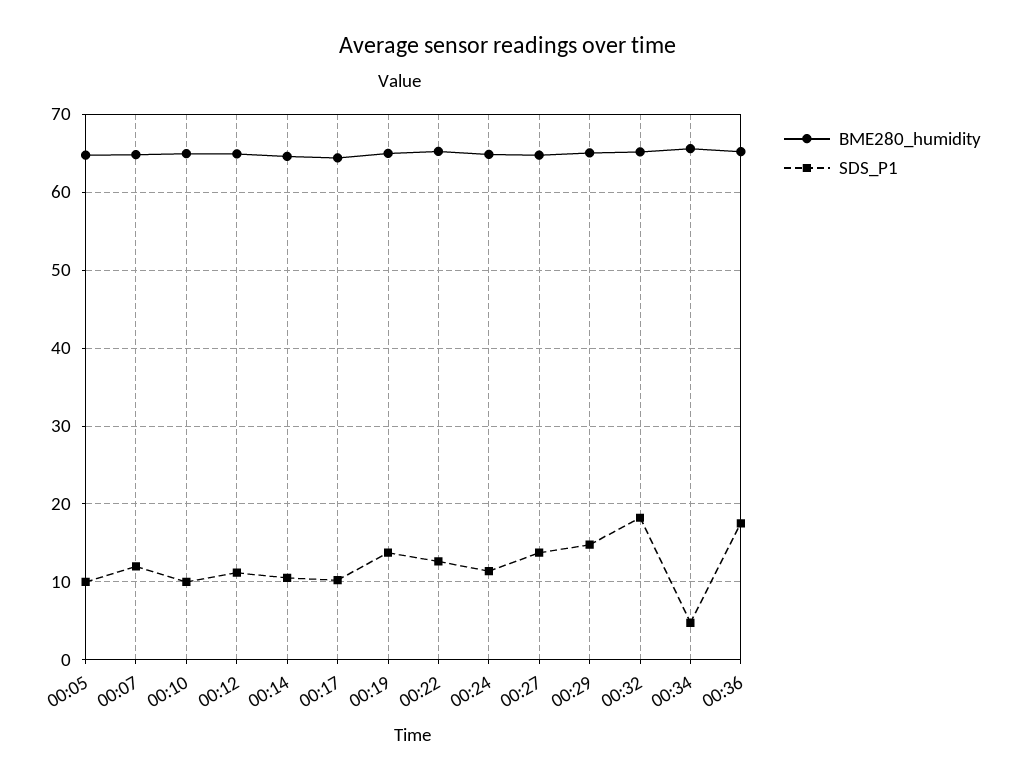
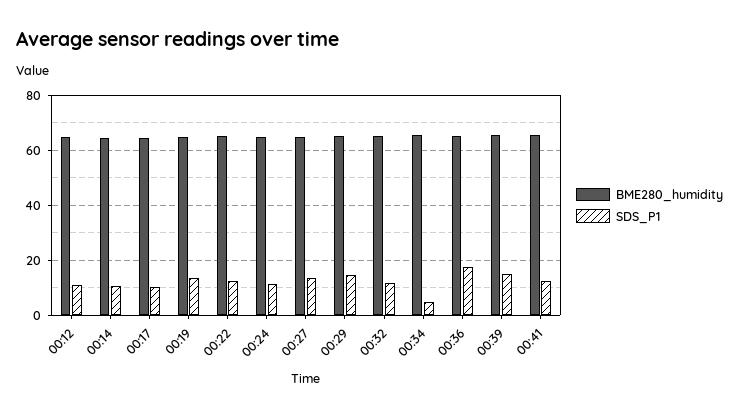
BME280_humidity, 00:05: 65 -> none
SDS_P1, 00:05: 10 -> none
BME280_humidity, 00:07: 65 -> none
SDS_P1, 00:07: 12 -> none
BME280_humidity, 00:10: 65 -> none
SDS_P1, 00:10: 10 -> none
SDS_P1, 00:32: 18 -> 12.5
BME280_humidity, 00:39: none -> 65
SDS_P1, 00:39: none -> 15
BME280_humidity, 00:41: none -> 65
SDS_P1, 00:41: none -> 12.5

